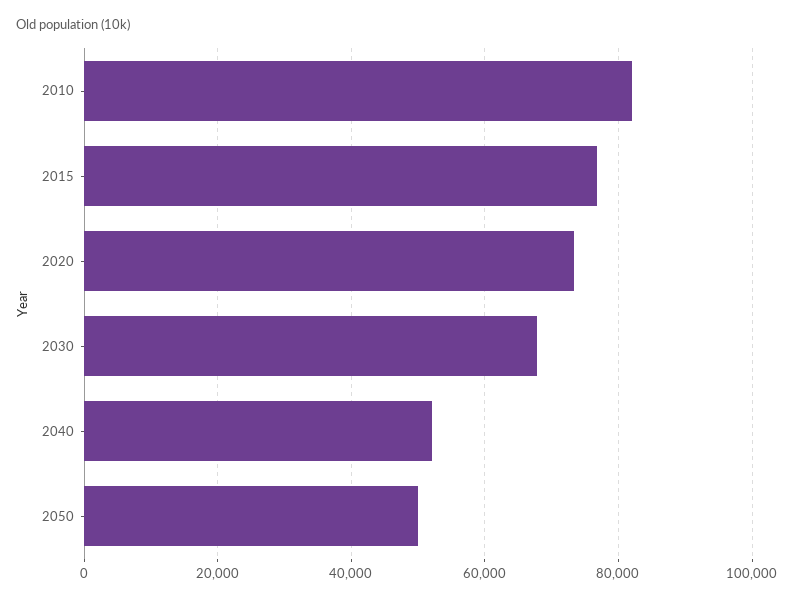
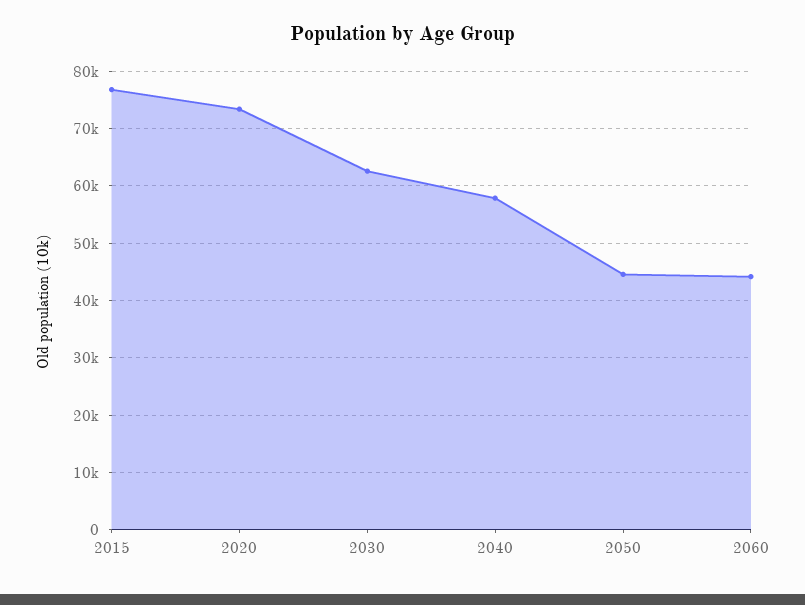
2010: 82000 -> none
2030: 68000 -> 62000
2040: 52000 -> 58000
2050: 50000 -> 44000
2060: none -> 44000

